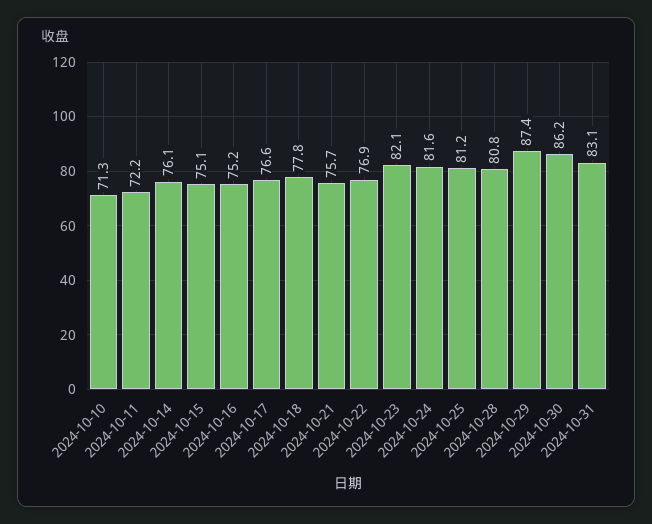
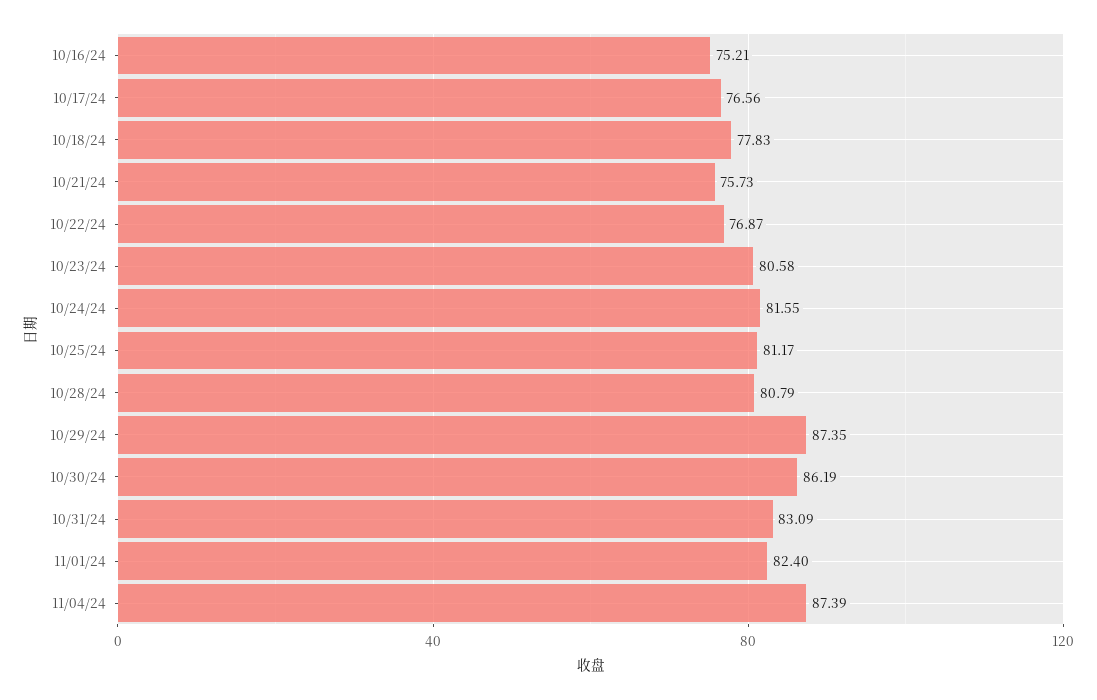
2024-10-10: 71.3 -> none
2024-10-11: 72.2 -> none
2024-10-14: 76.1 -> none
2024-10-15: 75.1 -> none
2024-10-23: 82.1 -> 80.58
11/01/24: none -> 82.4
11/04/24: none -> 87.39

